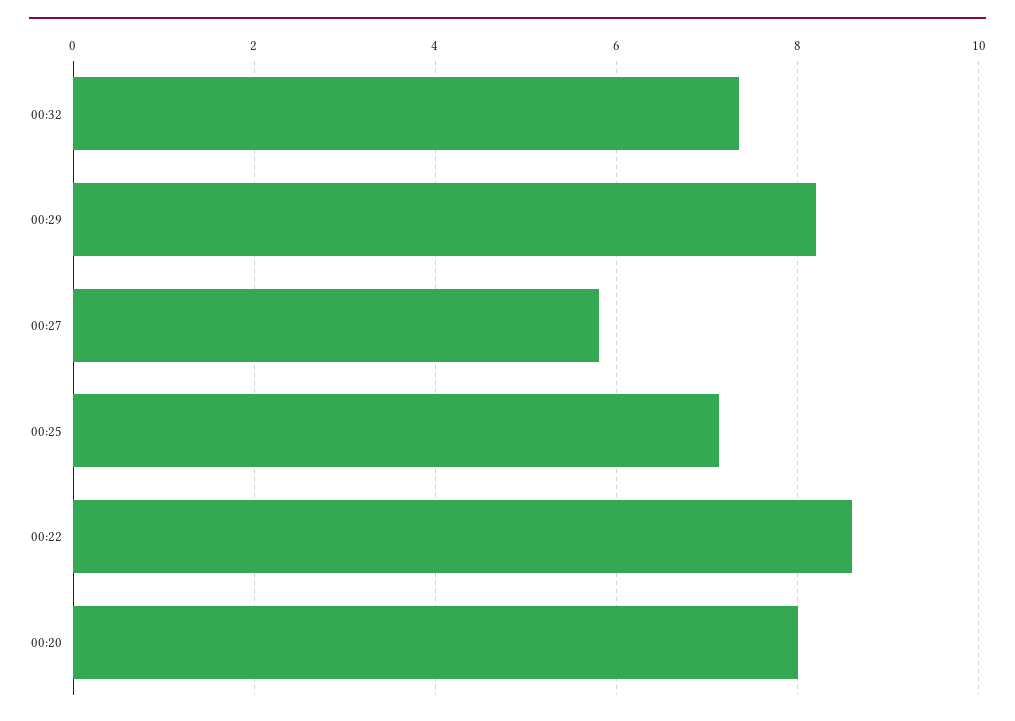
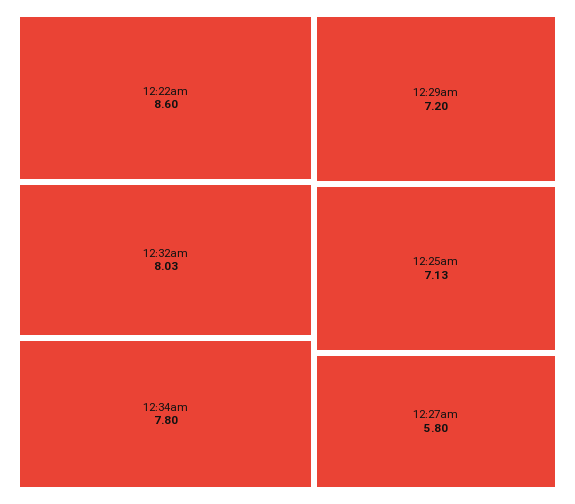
00:32: 7.4 -> 8.03
00:29: 8.2 -> 7.2
00:20: 8 -> none
12:34am: none -> 7.8

